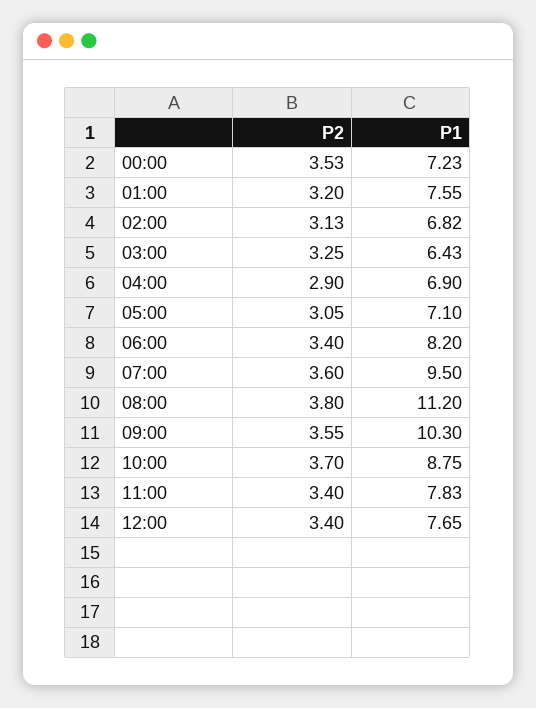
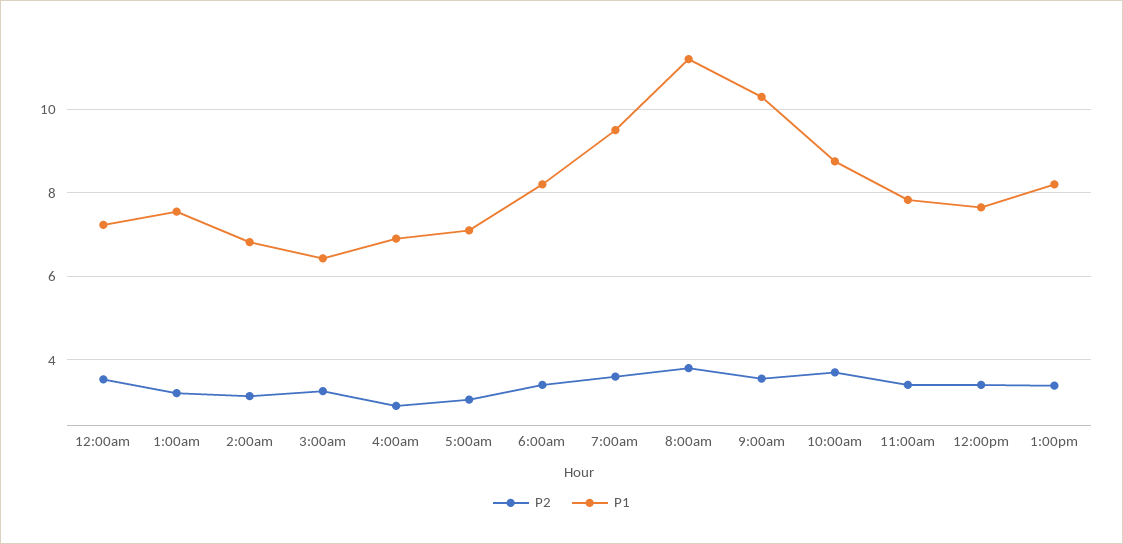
P2, 1:00pm: none -> 3.4
P1, 1:00pm: none -> 8.2

